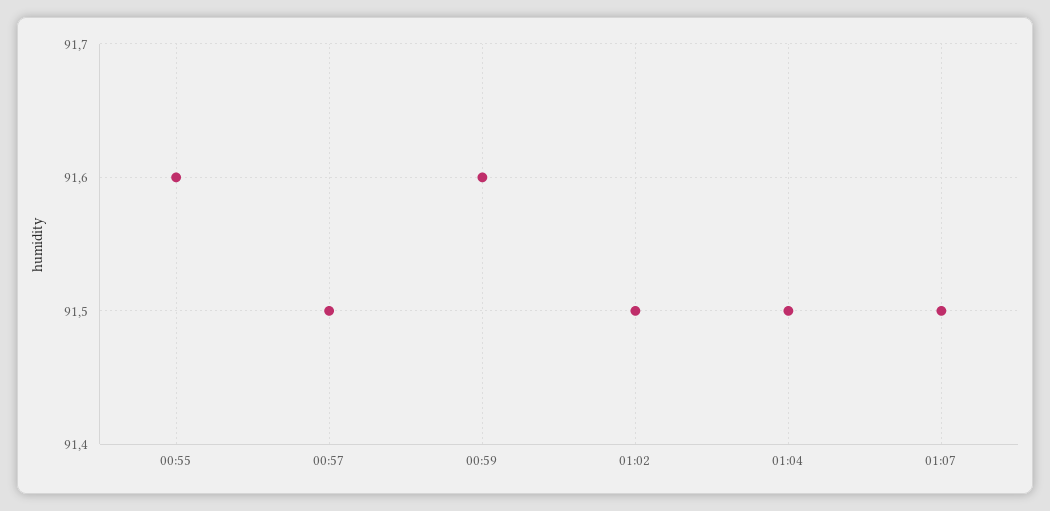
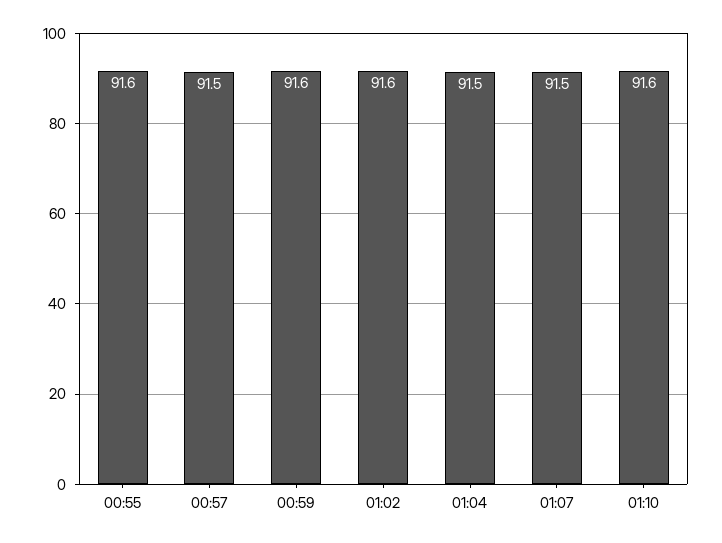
01:02: 91.5 -> 91.6
01:10: none -> 91.6

